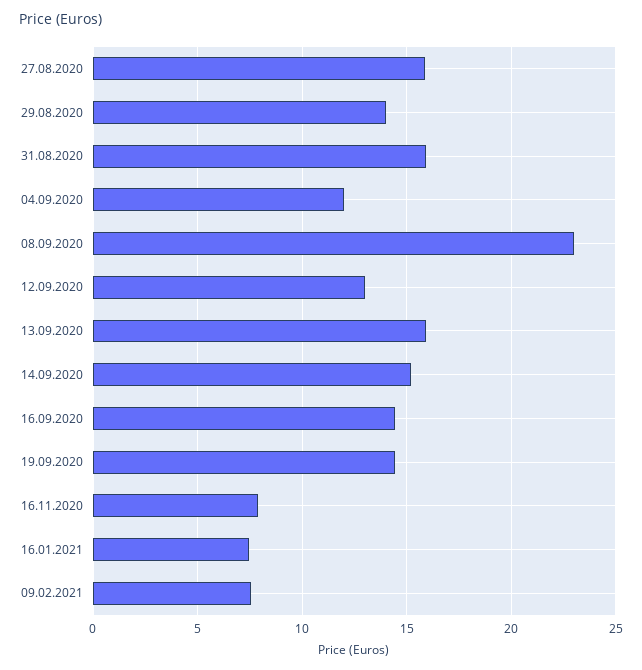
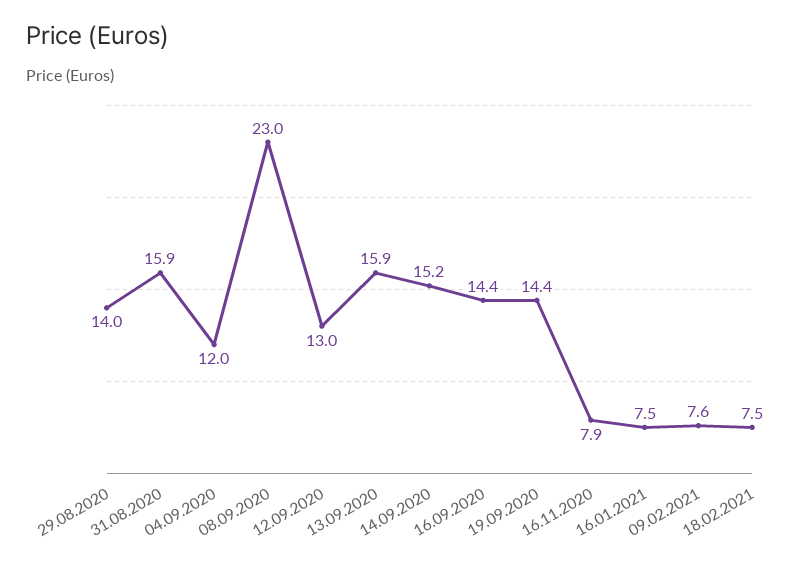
27.08.2020: 16 -> none
18.02.2021: none -> 7.5

